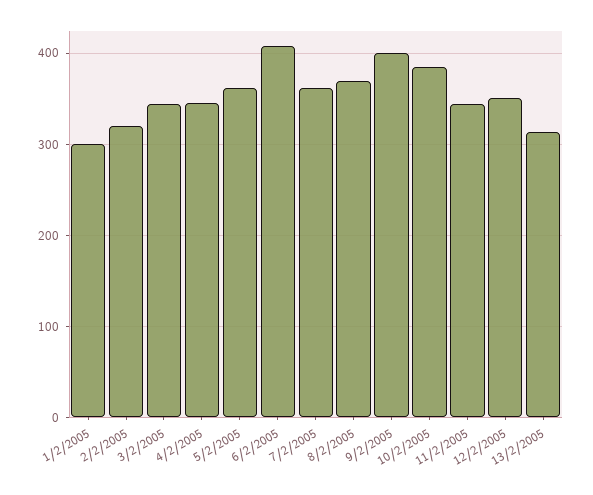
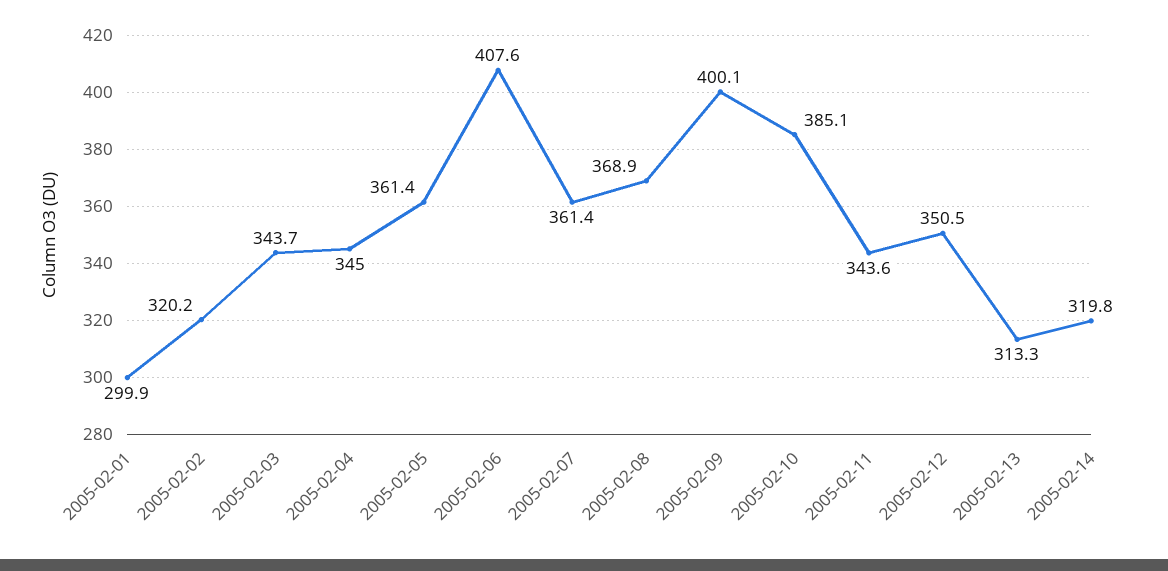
2005-02-14: none -> 319.8

